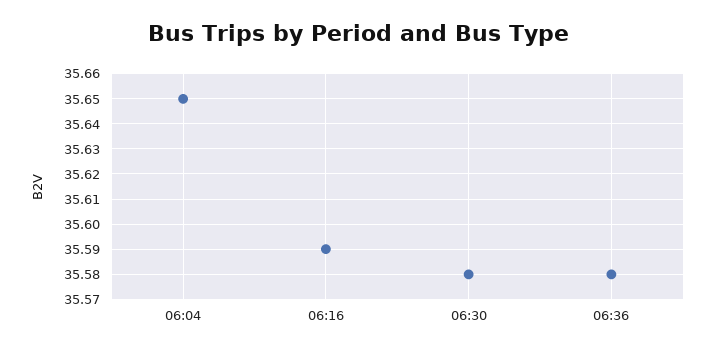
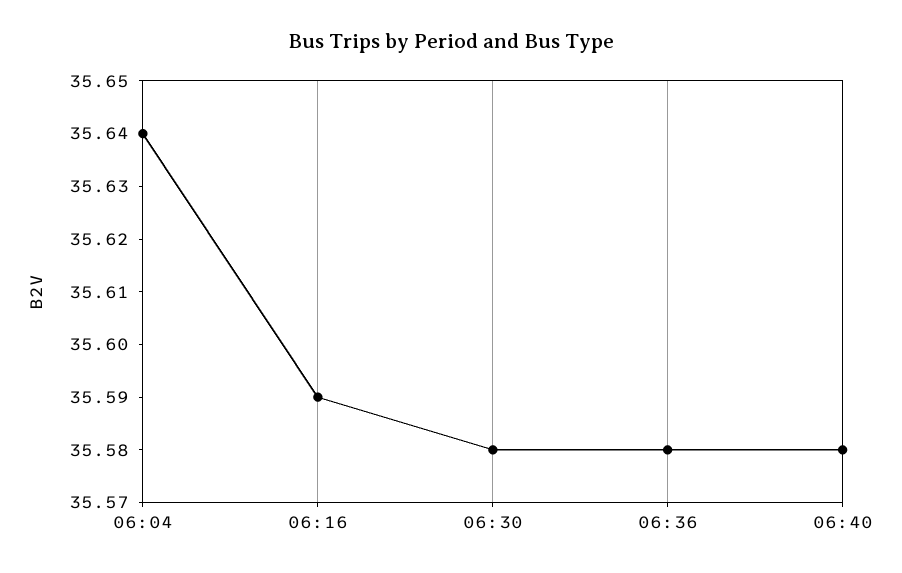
06:04: 35.65 -> 35.64
06:40: none -> 35.58

